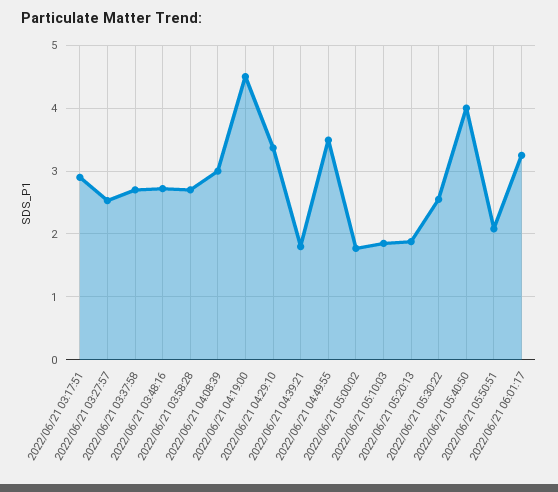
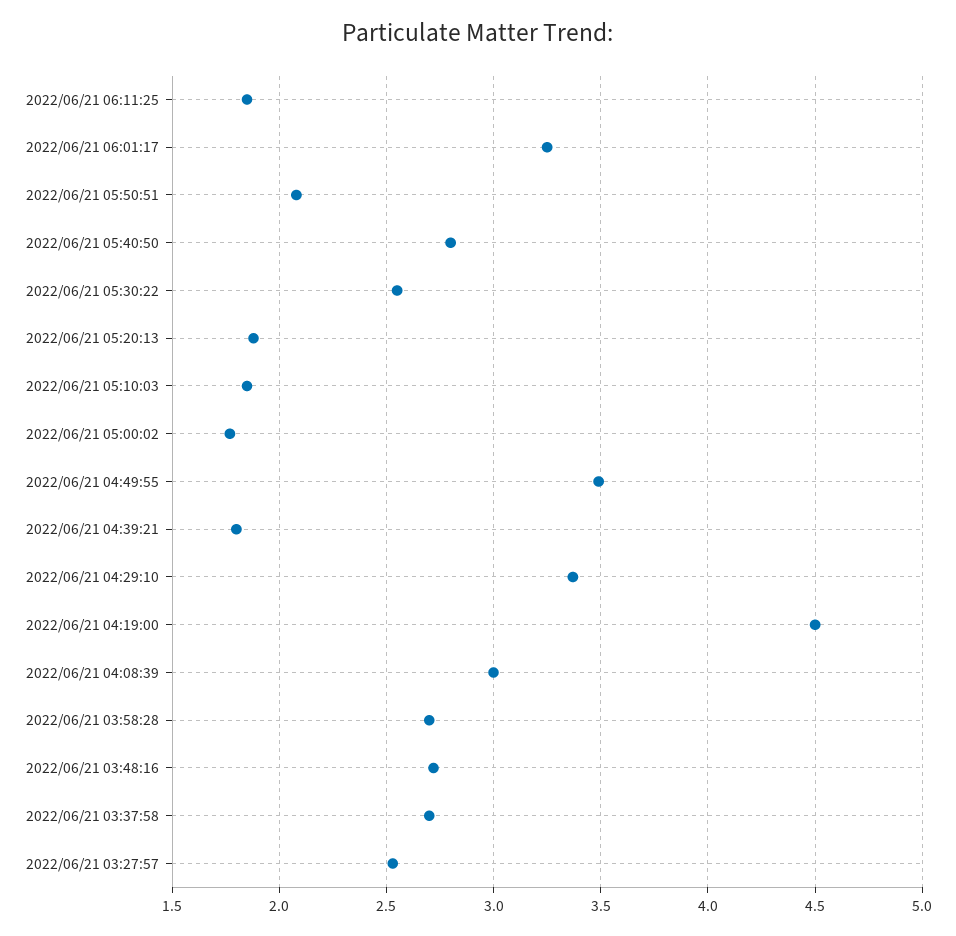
2022/06/21 03:17:51: 2.9 -> none
2022/06/21 05:40:50: 4 -> 2.8
2022/06/21 06:11:25: none -> 1.85

